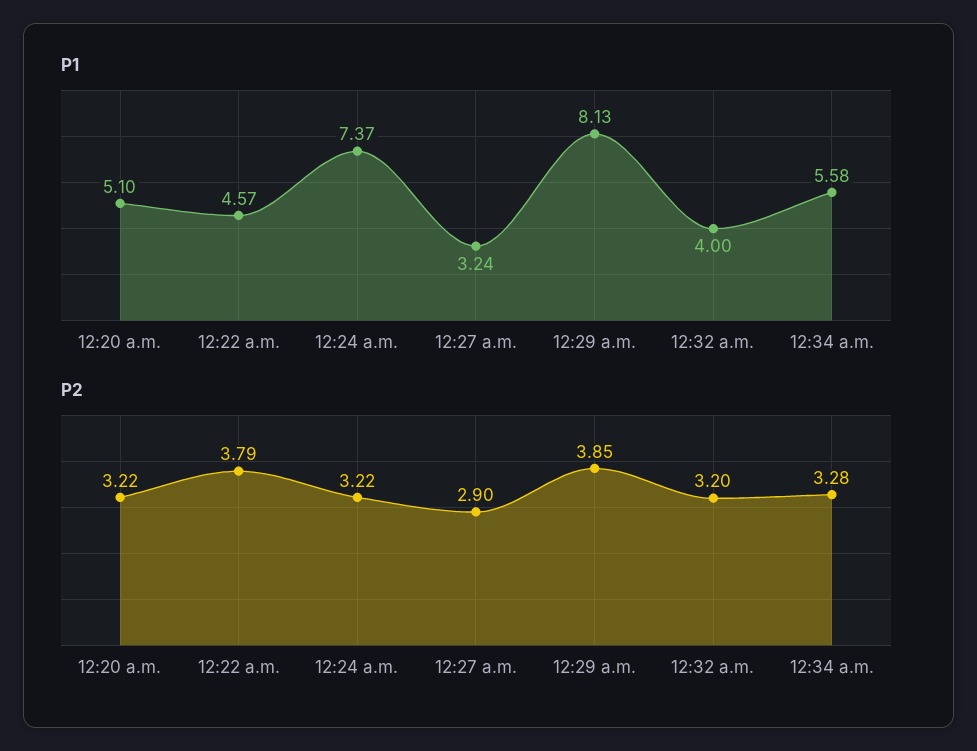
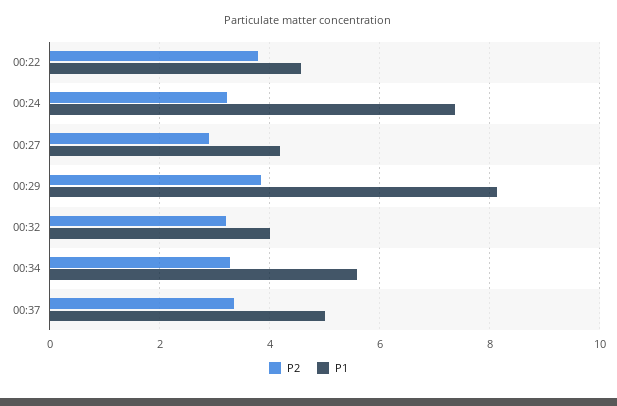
P1, 12:20 a.m.: 5.1 -> none
P1, 12:27 a.m.: 3.24 -> 4.2
P2, 12:20 a.m.: 3.22 -> none
P2, 00:37: none -> 3.4
P1, 00:37: none -> 5

